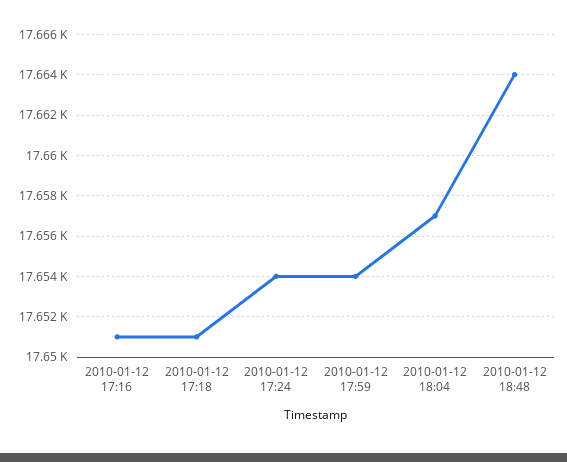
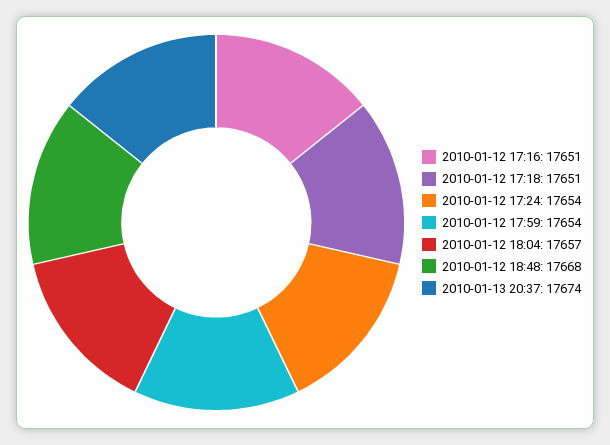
2010-01-12 18:48: 17664 -> 17668
2010-01-13 20:37: none -> 17674

